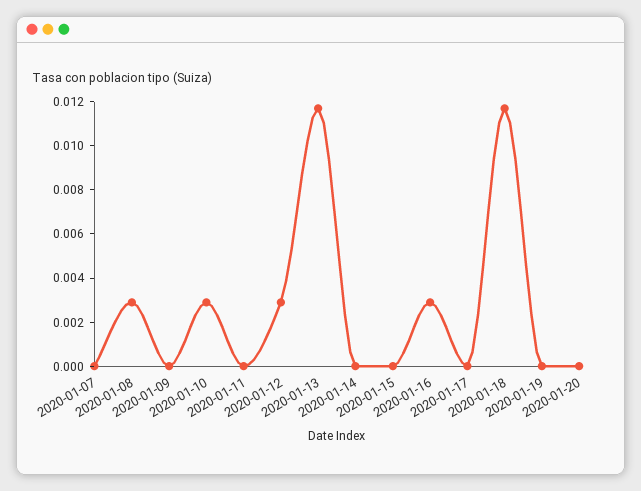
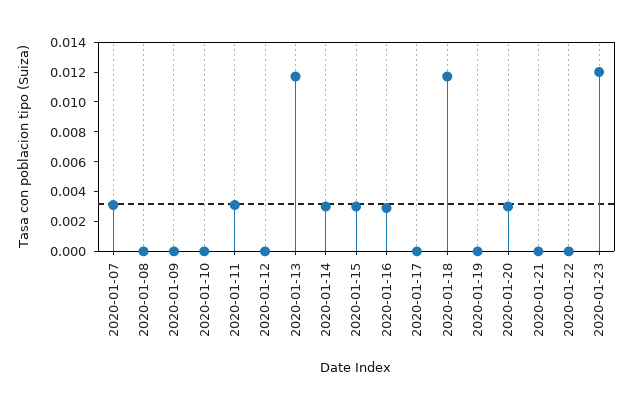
2020-01-07: 0 -> 0.003
2020-01-08: 0.003 -> 0
2020-01-10: 0.003 -> 0
2020-01-11: 0 -> 0.003
2020-01-12: 0.003 -> 0
2020-01-14: 0 -> 0.003
2020-01-15: 0 -> 0.003
2020-01-20: 0 -> 0.003
2020-01-21: none -> 0
2020-01-22: none -> 0
2020-01-23: none -> 0.012

